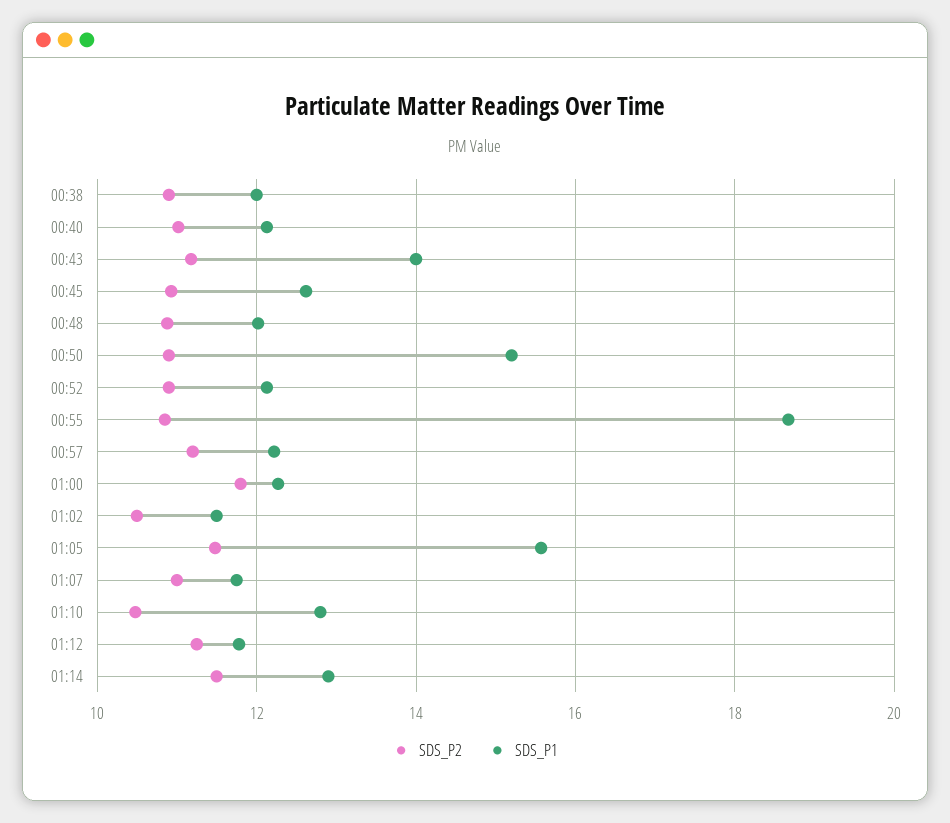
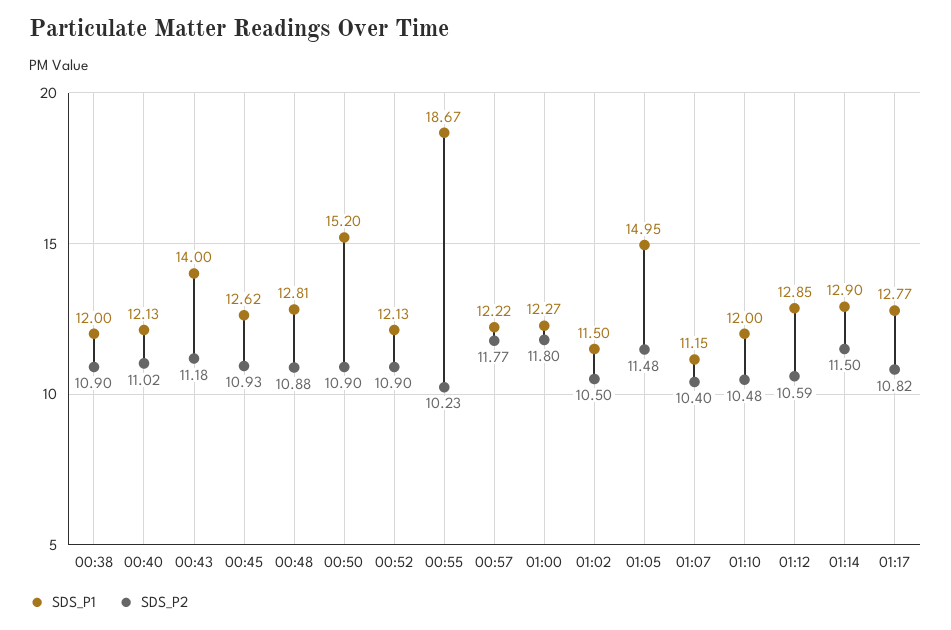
SDS_P1, 00:48: 12 -> 12.81
SDS_P2, 00:55: 10.8 -> 10.23
SDS_P2, 00:57: 11.2 -> 11.77
SDS_P1, 01:05: 15.6 -> 14.95
SDS_P2, 01:07: 11 -> 10.4
SDS_P1, 01:07: 11.8 -> 11.15
SDS_P1, 01:10: 12.8 -> 12
SDS_P2, 01:12: 11.2 -> 10.59
SDS_P1, 01:12: 11.8 -> 12.85
SDS_P1, 01:17: none -> 12.77
SDS_P2, 01:17: none -> 10.82

